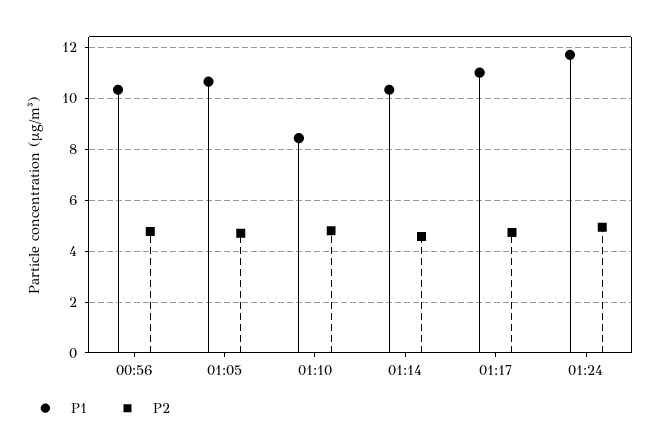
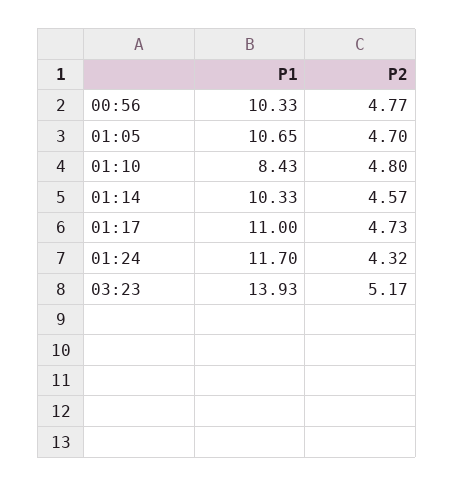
P2, 01:24: 5 -> 4.32
P1, 03:23: none -> 13.93
P2, 03:23: none -> 5.17

